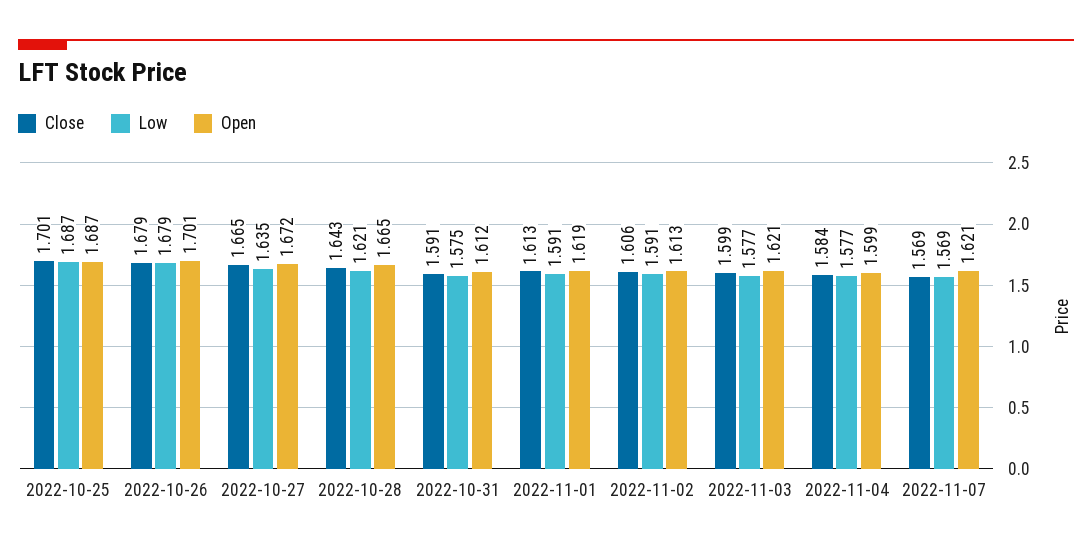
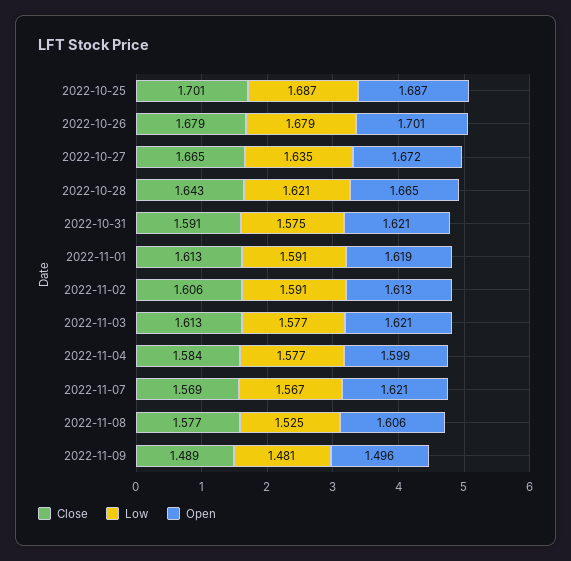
Open, 2022-10-31: 1.612 -> 1.621
Close, 2022-11-03: 1.599 -> 1.613
Low, 2022-11-07: 1.569 -> 1.567
Close, 2022-11-08: none -> 1.577
Low, 2022-11-08: none -> 1.525
Open, 2022-11-08: none -> 1.606
Close, 2022-11-09: none -> 1.489
Low, 2022-11-09: none -> 1.481
Open, 2022-11-09: none -> 1.496

